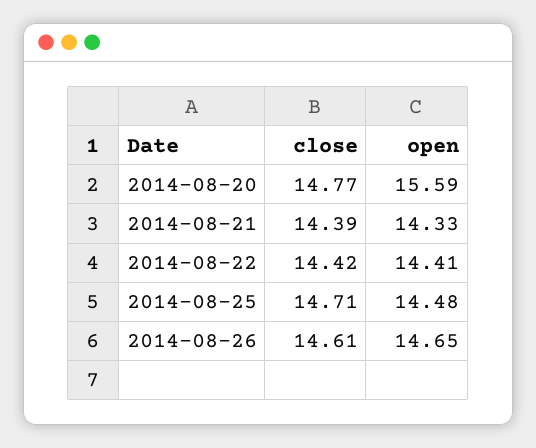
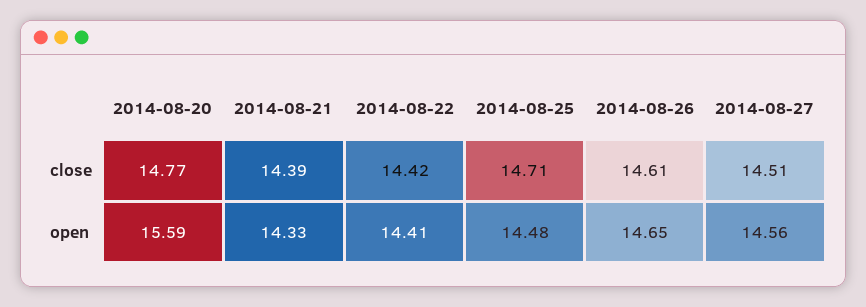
close, 2014-08-27: none -> 14.51
open, 2014-08-27: none -> 14.56

